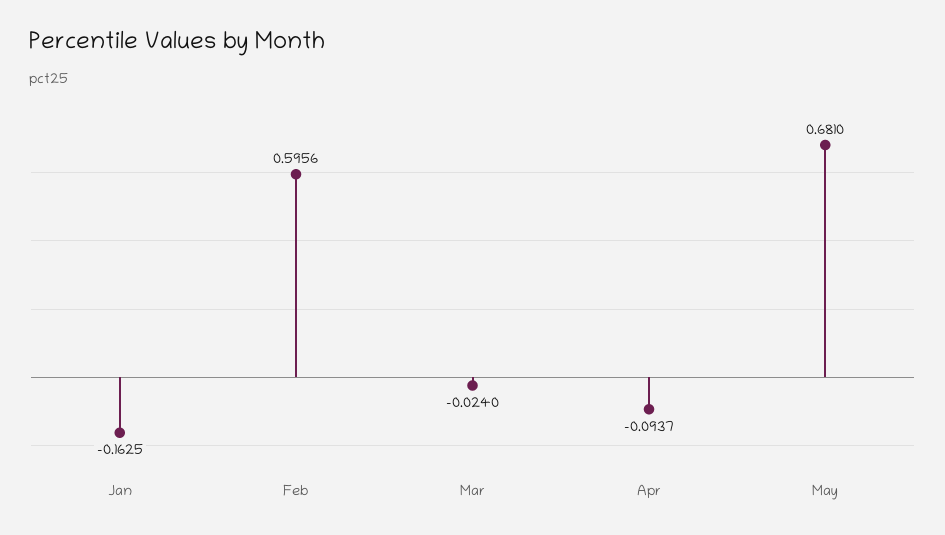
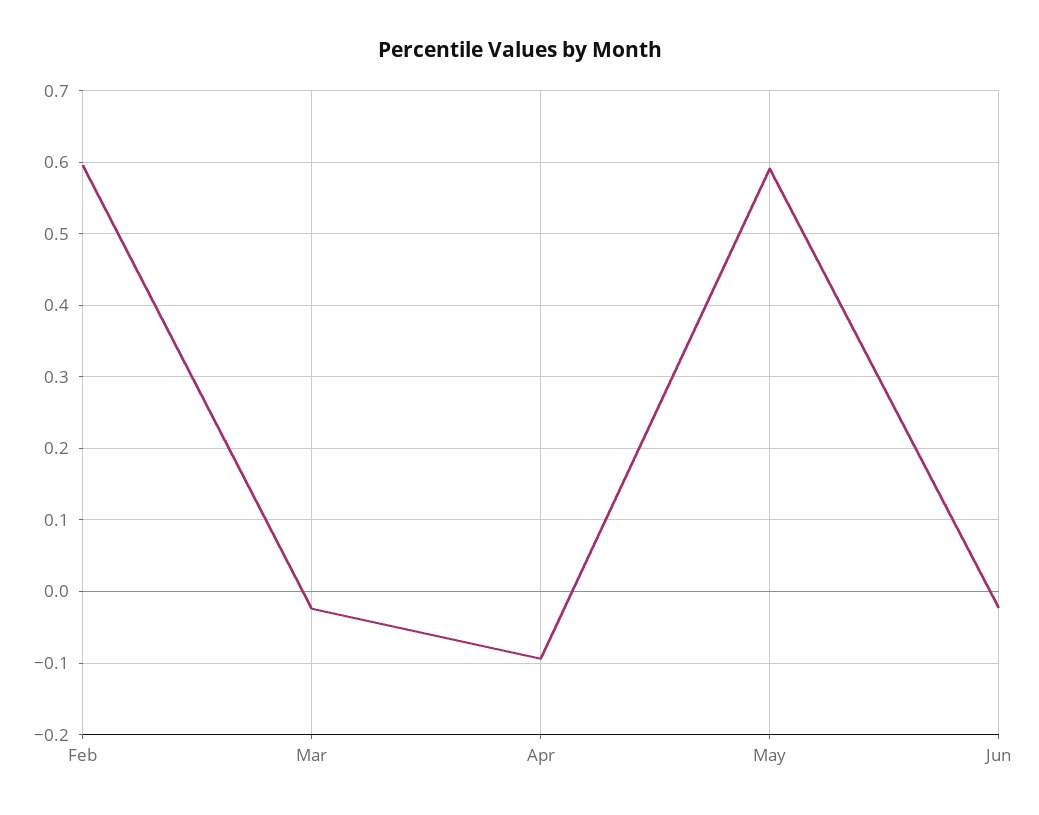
Jan: -0.1625 -> none
May: 0.681 -> 0.59
Jun: none -> -0.02

